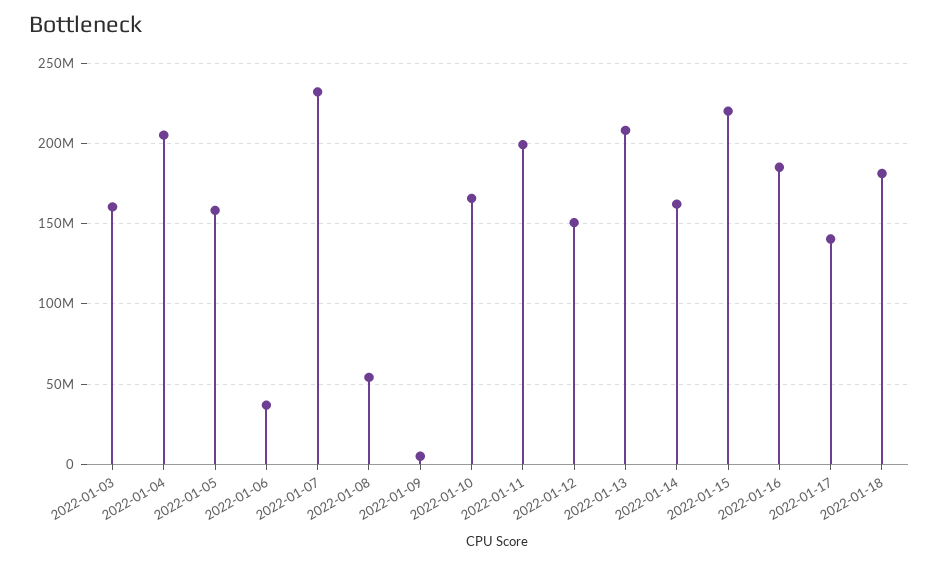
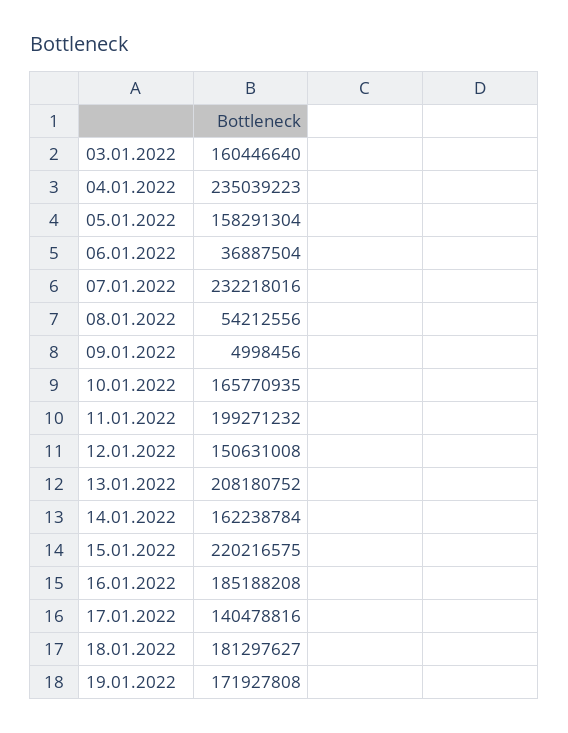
2022-01-04: 205000000 -> 235039223
19.01.2022: none -> 171927808

